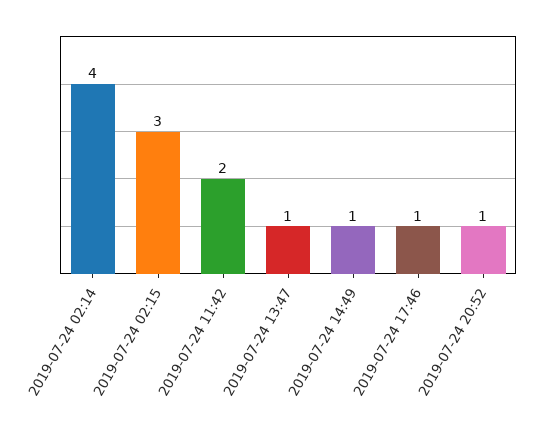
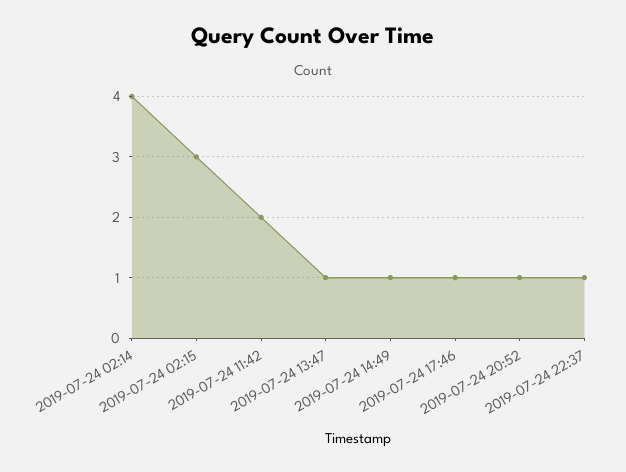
2019-07-24 22:37: none -> 1

